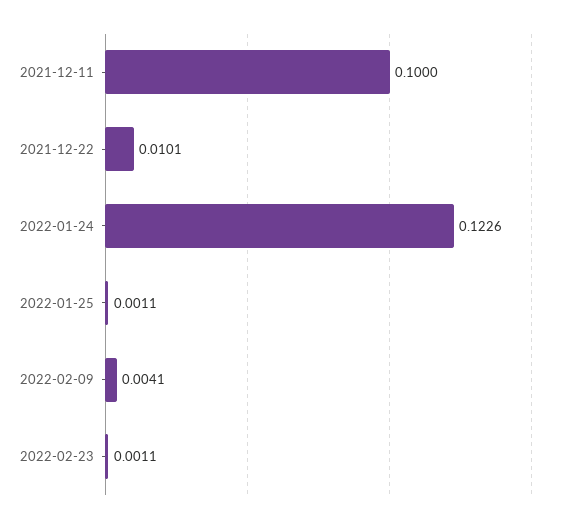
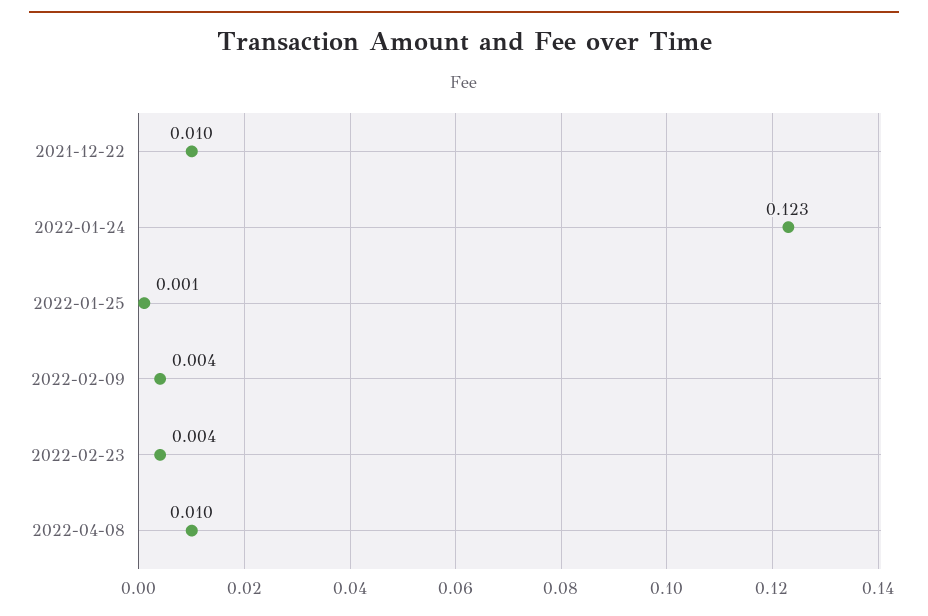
2021-12-11: 0.1 -> none
2022-02-23: 0.0011 -> 0.004
2022-04-08: none -> 0.01

